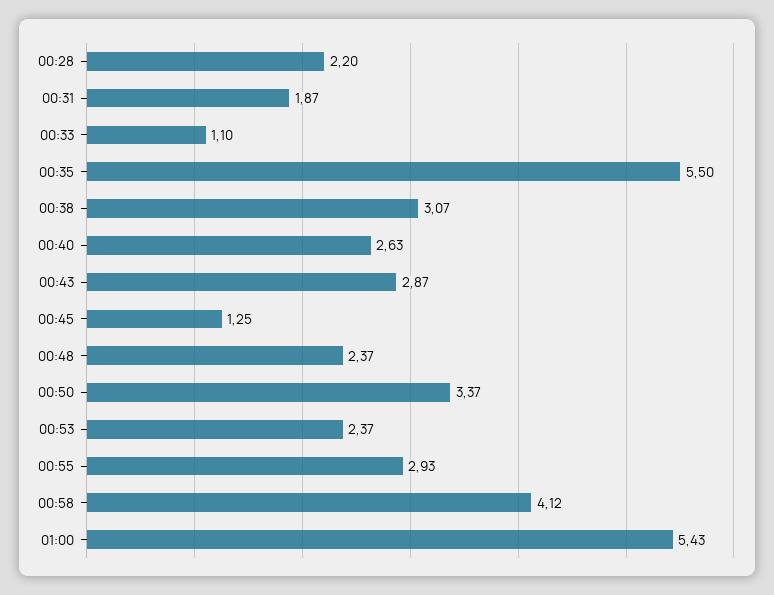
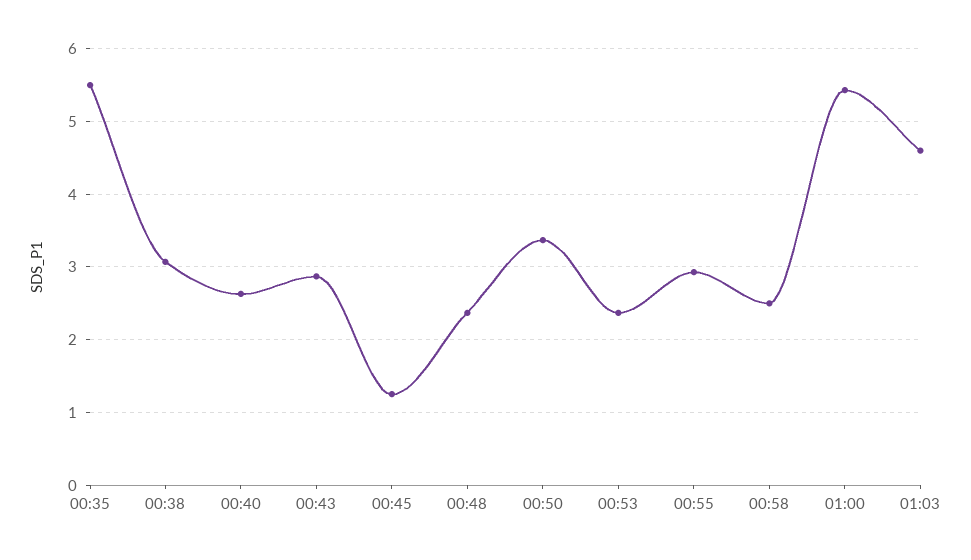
00:28: 2.2 -> none
00:31: 1.87 -> none
00:33: 1.1 -> none
00:58: 4.12 -> 2.5
01:03: none -> 4.6

